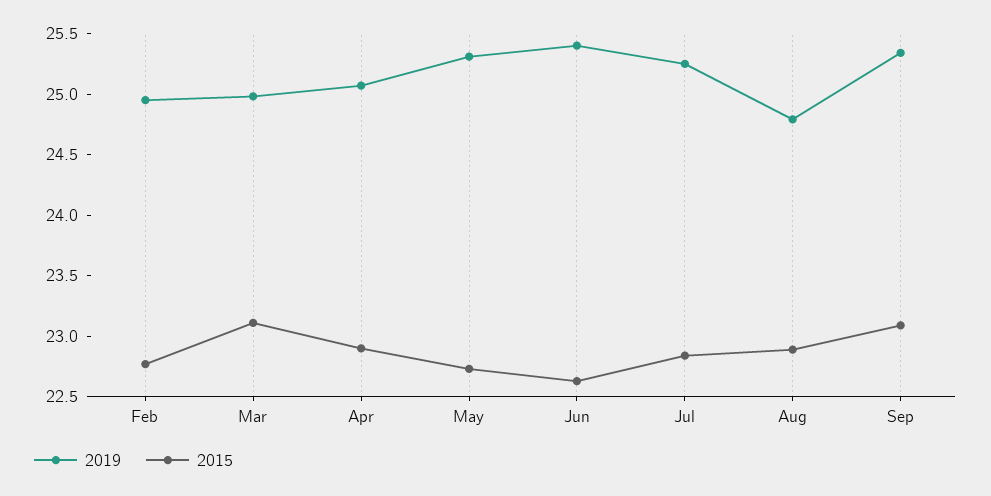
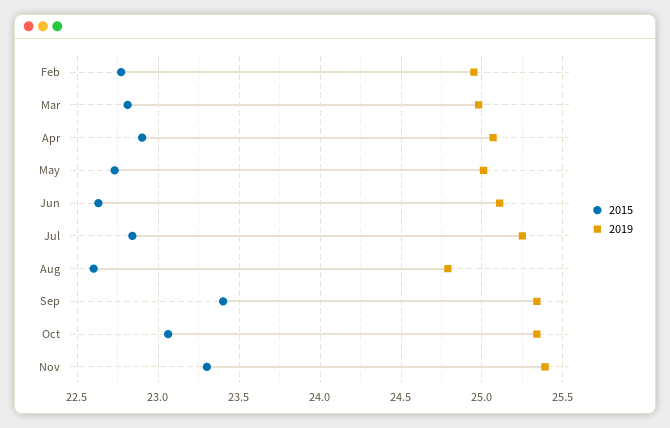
2015, Mar: 23.1 -> 22.8
2019, May: 25.3 -> 25
2019, Jun: 25.4 -> 25.1
2015, Aug: 22.9 -> 22.6
2015, Sep: 23.1 -> 23.4
2015, Oct: none -> 23.05
2019, Oct: none -> 25.35
2015, Nov: none -> 23.3
2019, Nov: none -> 25.4

